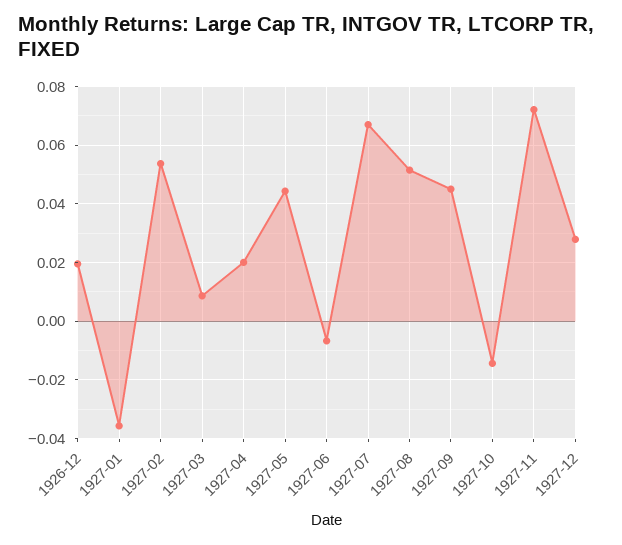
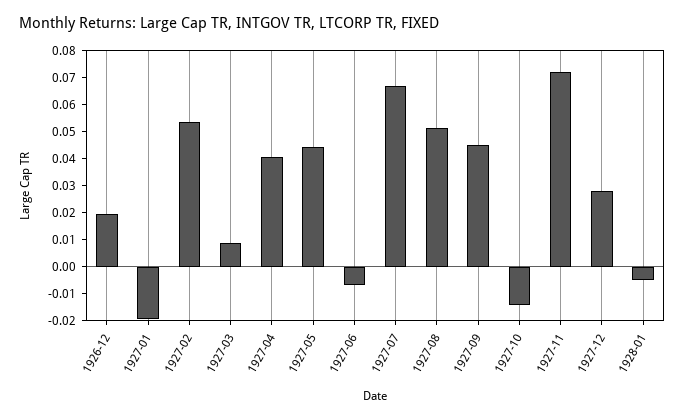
1927-01: -0.035 -> -0.02
1927-04: 0.02 -> 0.04
1928-01: none -> -0.005

